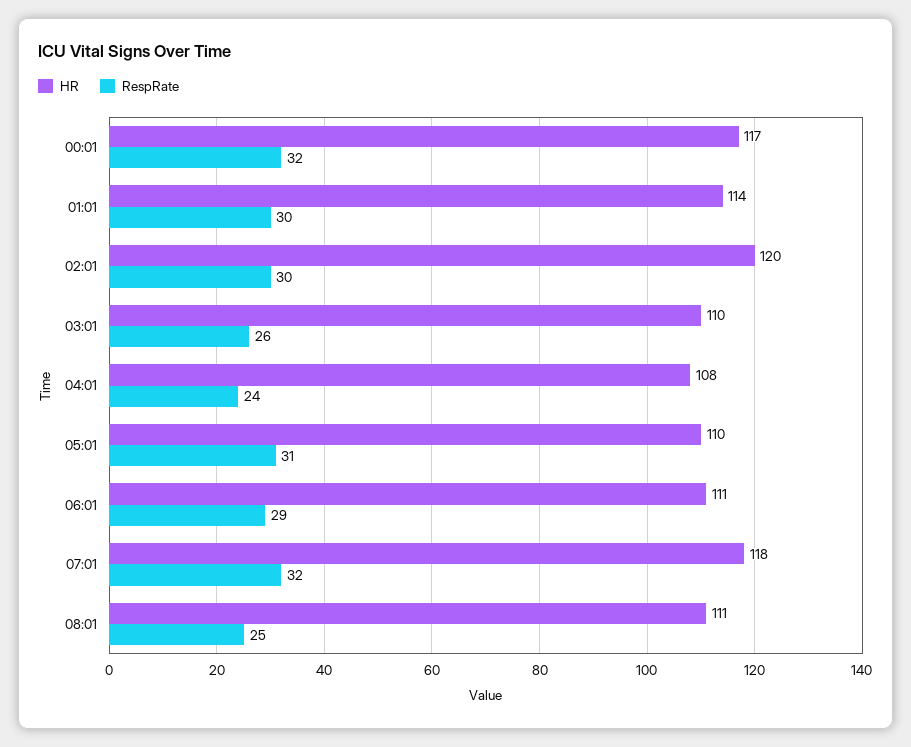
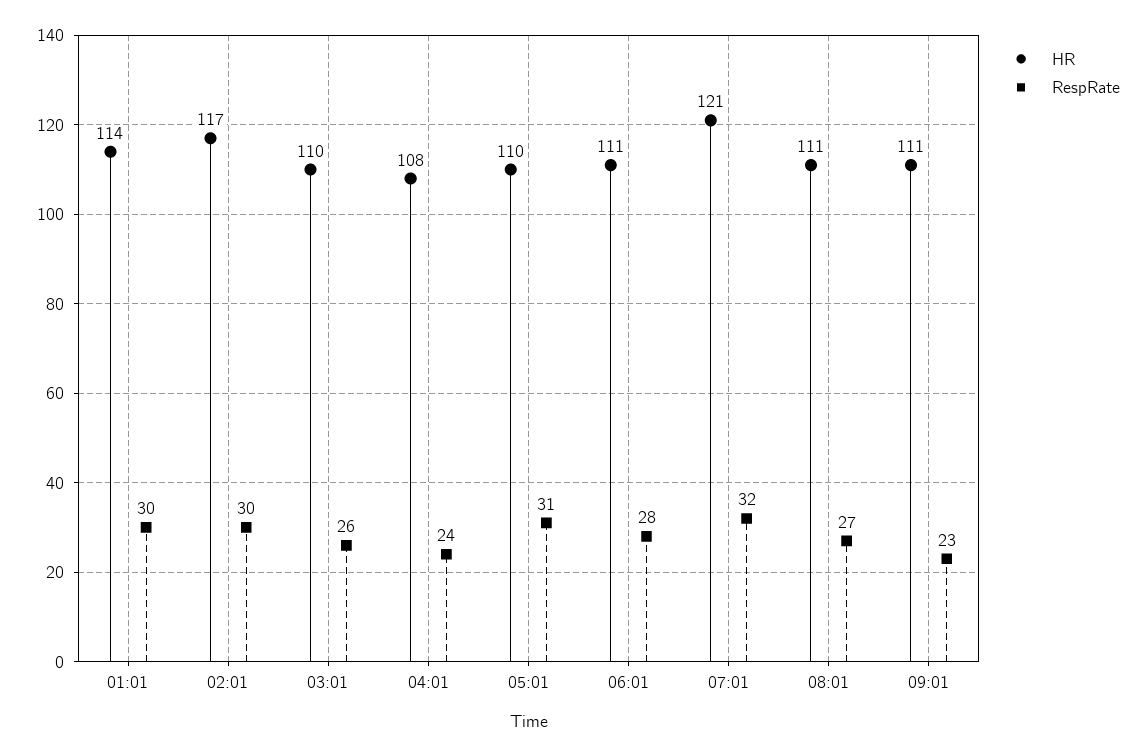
HR, 00:01: 117 -> none
RespRate, 00:01: 32 -> none
HR, 02:01: 120 -> 117
RespRate, 06:01: 29 -> 28
HR, 07:01: 118 -> 121
RespRate, 08:01: 25 -> 27
HR, 09:01: none -> 111
RespRate, 09:01: none -> 23

